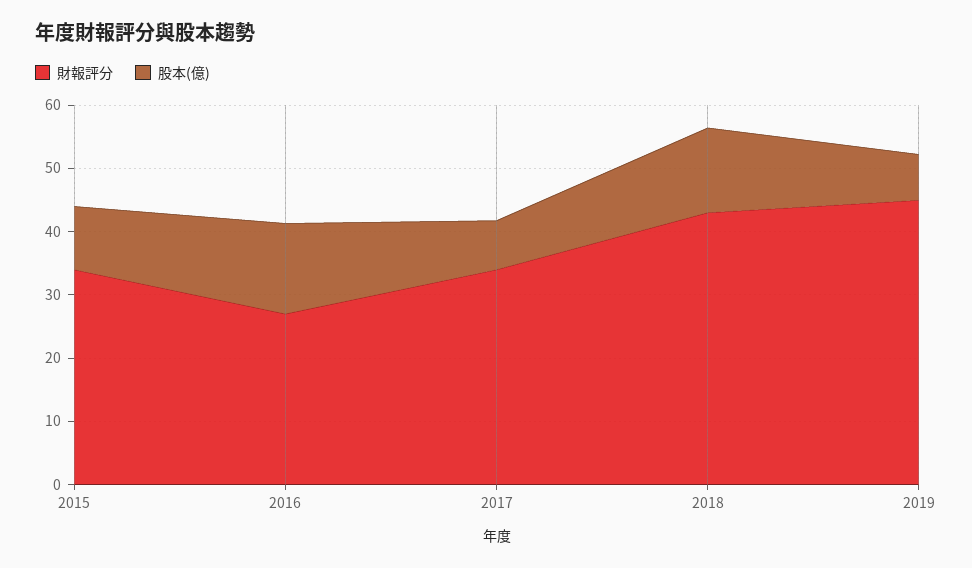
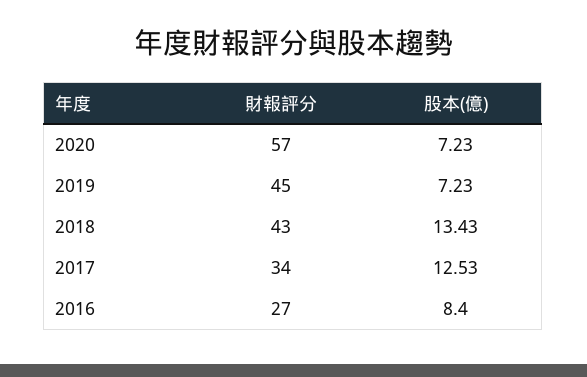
財報評分, 2015: 34 -> none
股本(億), 2015: 10 -> none
股本(億), 2016: 14 -> 8.4
股本(億), 2017: 8 -> 12.53
財報評分, 2020: none -> 57
股本(億), 2020: none -> 7.23

